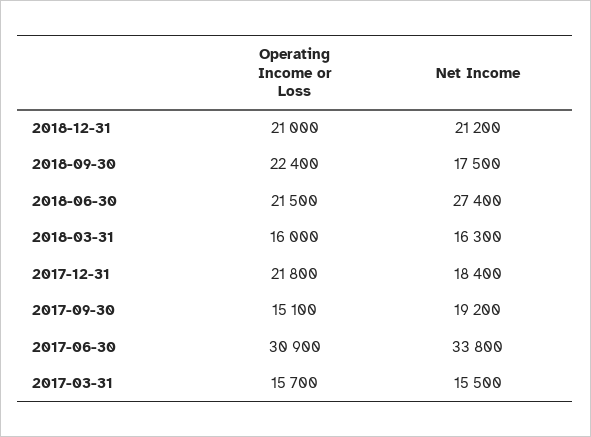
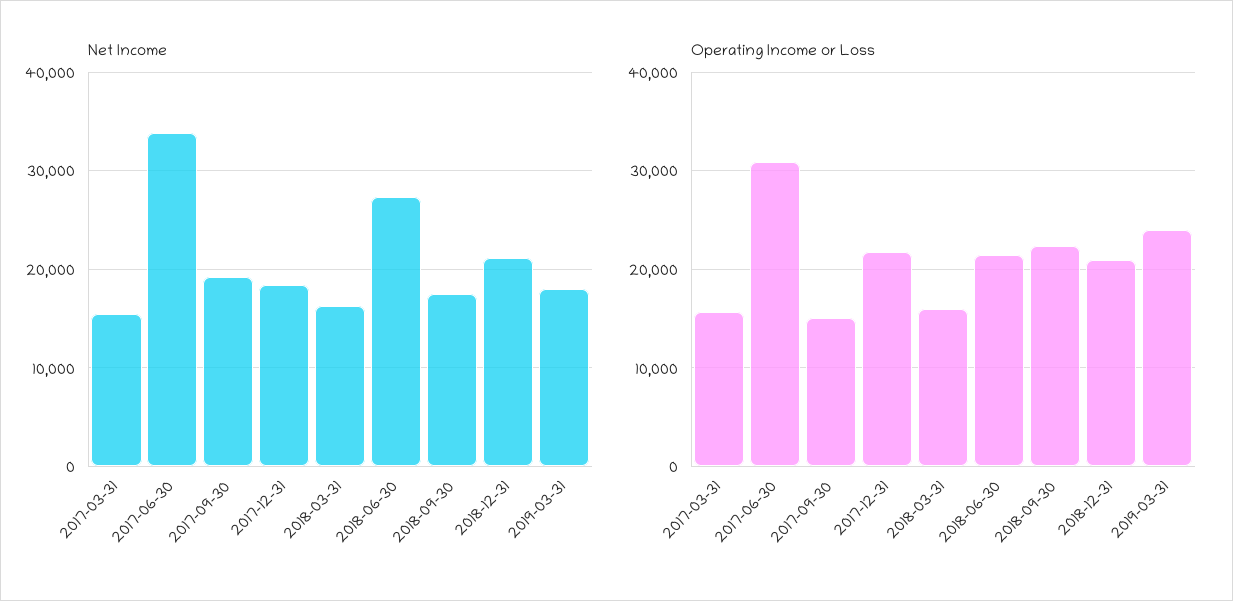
Net Income, 2019-03-31: none -> 18000
Operating Income or Loss, 2019-03-31: none -> 24000

